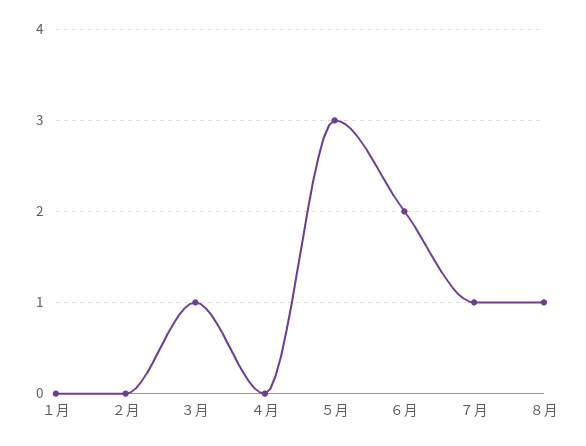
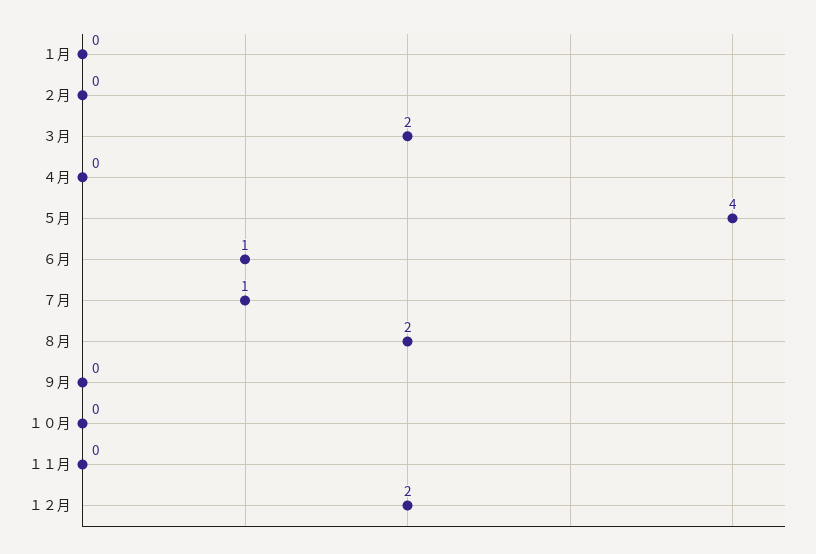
３月: 1 -> 2
５月: 3 -> 4
６月: 2 -> 1
８月: 1 -> 2
９月: none -> 0
１０月: none -> 0
１１月: none -> 0
１２月: none -> 2

